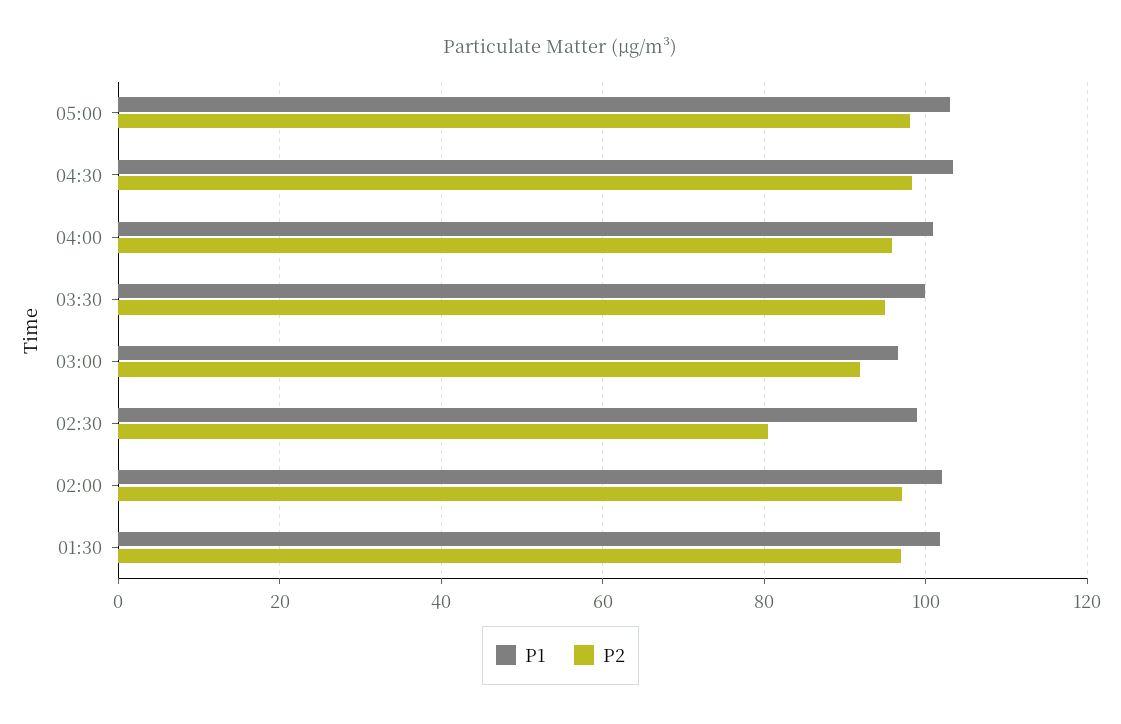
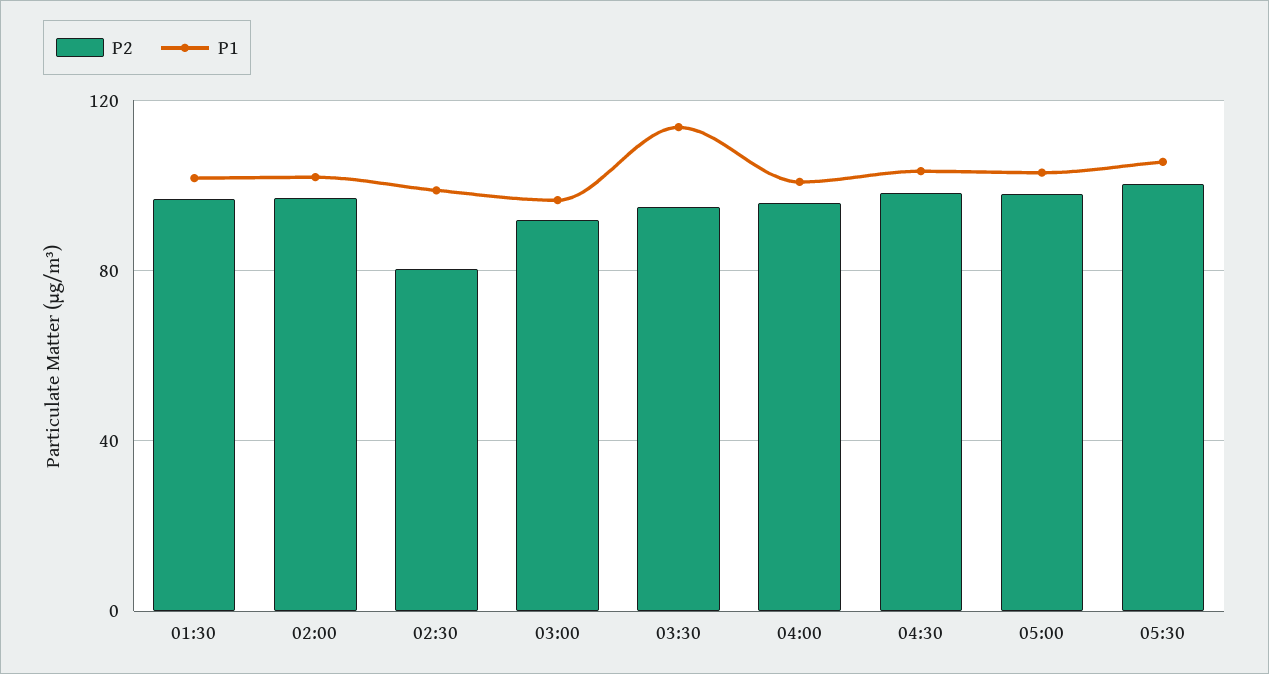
P1, 03:30: 100 -> 115
P2, 05:30: none -> 100
P1, 05:30: none -> 105

